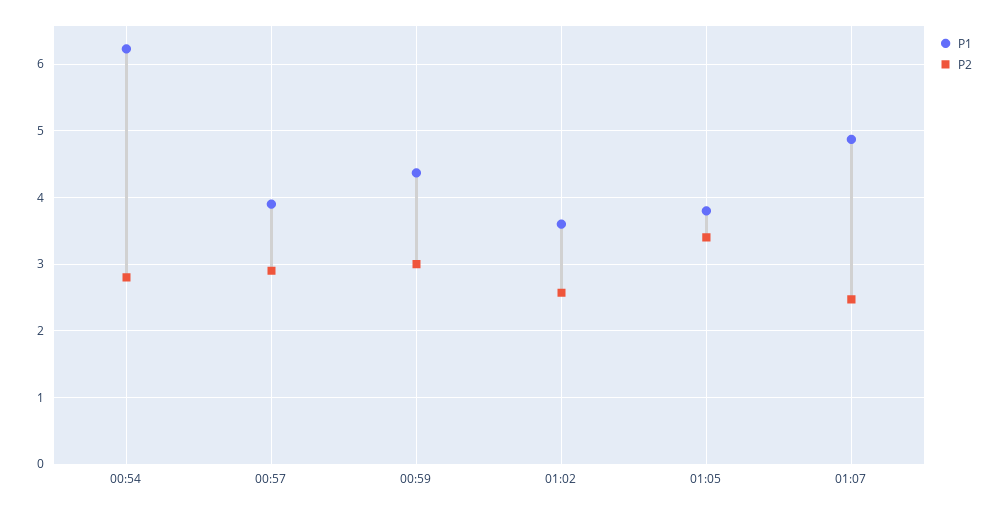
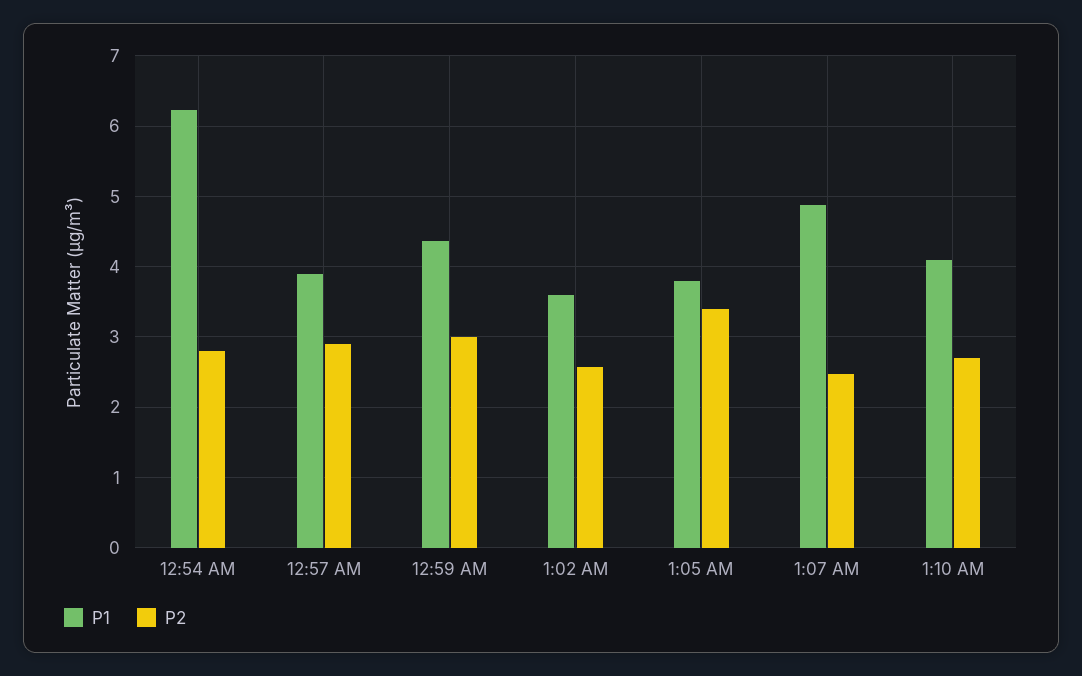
P1, 1:10 AM: none -> 4.1
P2, 1:10 AM: none -> 2.7

